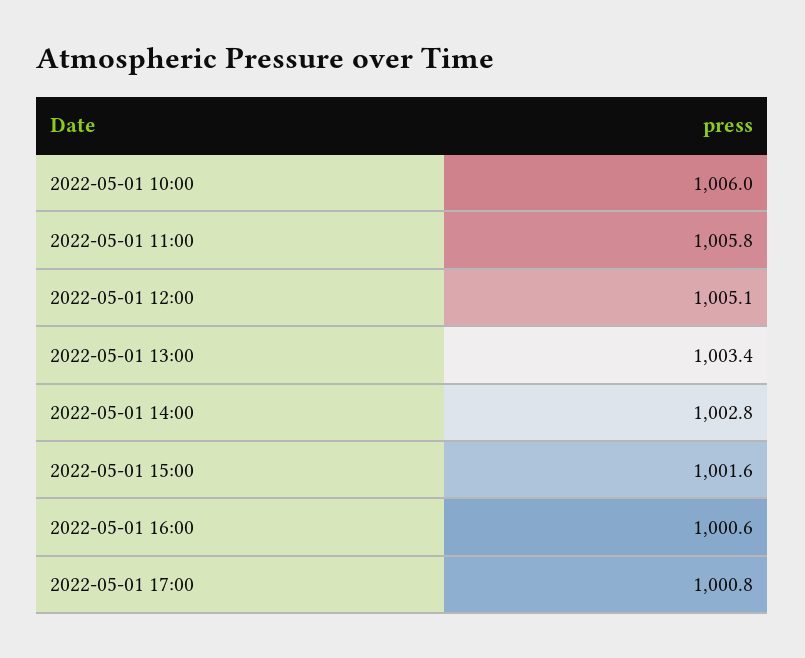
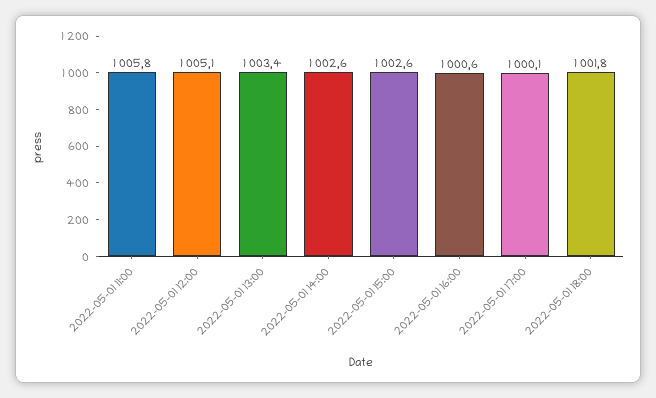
2022-05-01 10:00: 1006 -> none
2022-05-01 14:00: 1002.8 -> 1002.6
2022-05-01 15:00: 1001.6 -> 1002.6
2022-05-01 17:00: 1000.8 -> 1000.1
2022-05-01 18:00: none -> 1001.8

